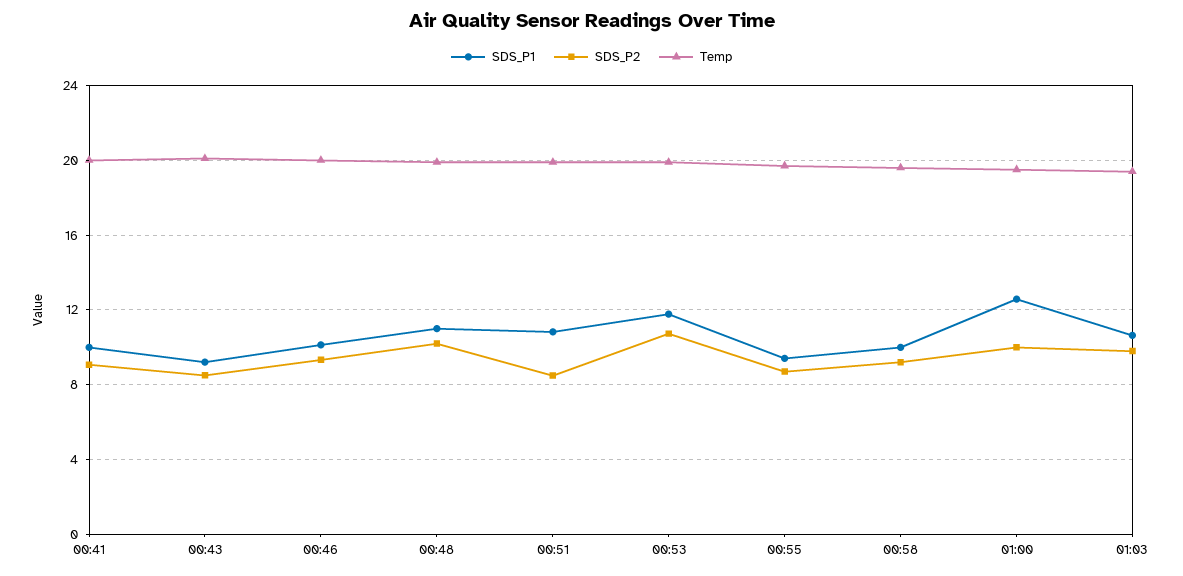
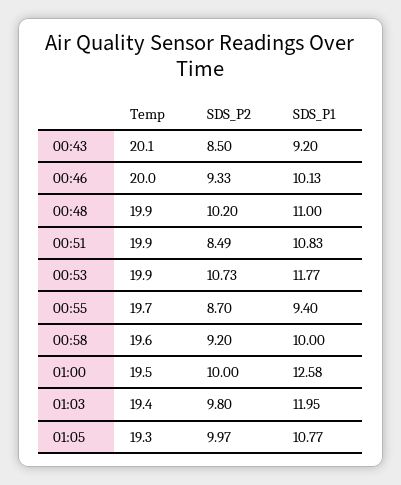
SDS_P1, 00:41: 10 -> none
SDS_P2, 00:41: 9 -> none
Temp, 00:41: 20 -> none
SDS_P1, 01:03: 10.5 -> 11.95
Temp, 01:05: none -> 19.3
SDS_P2, 01:05: none -> 9.97
SDS_P1, 01:05: none -> 10.77

